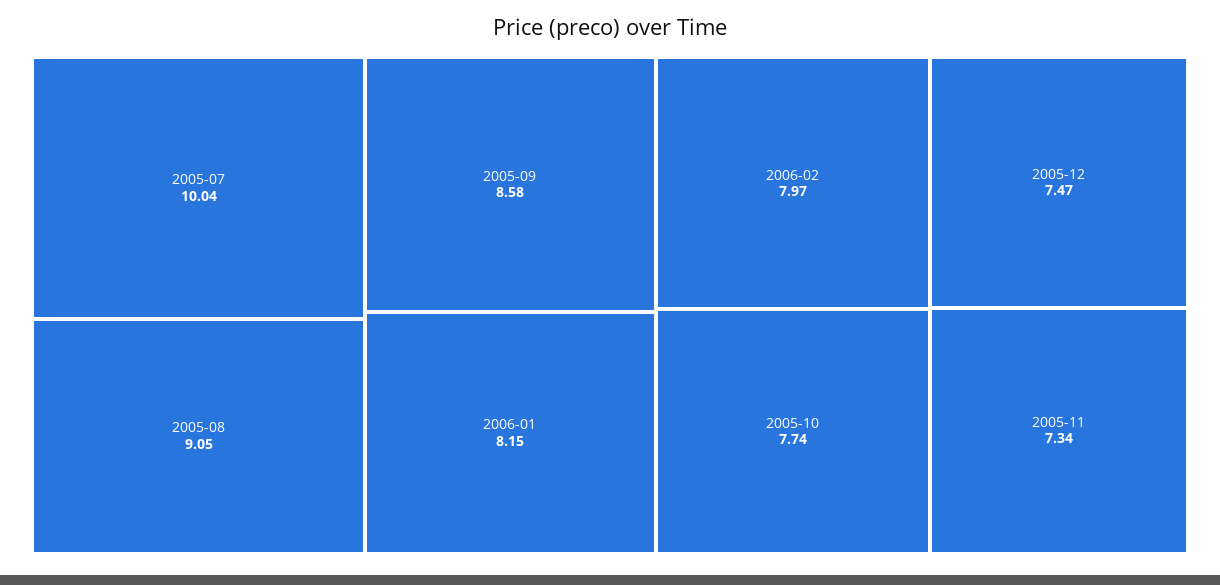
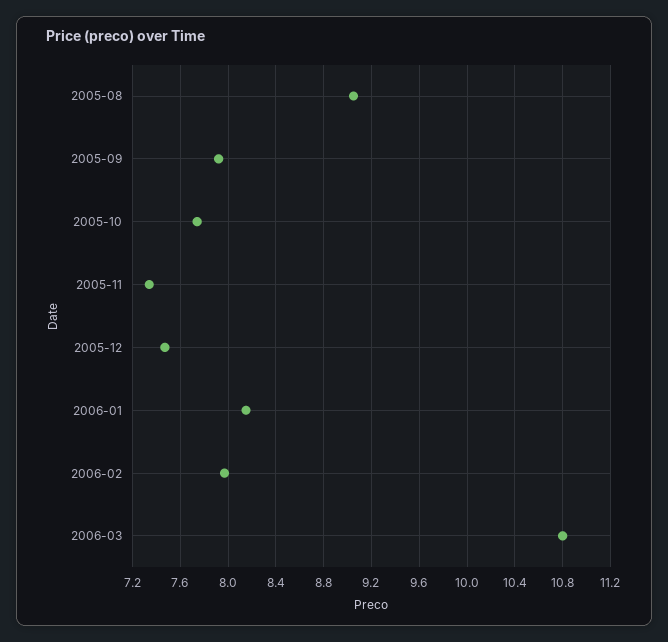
2005-07: 10.04 -> none
2005-09: 8.58 -> 7.9
2006-03: none -> 10.8

